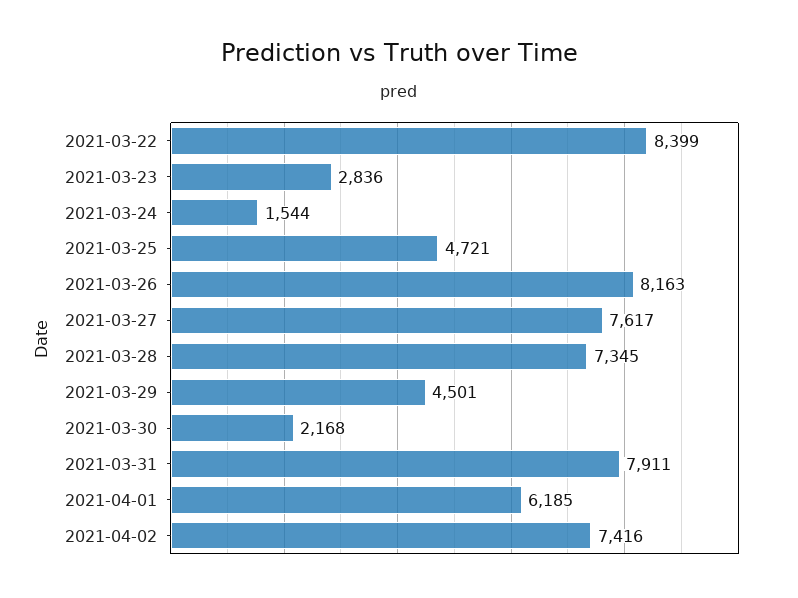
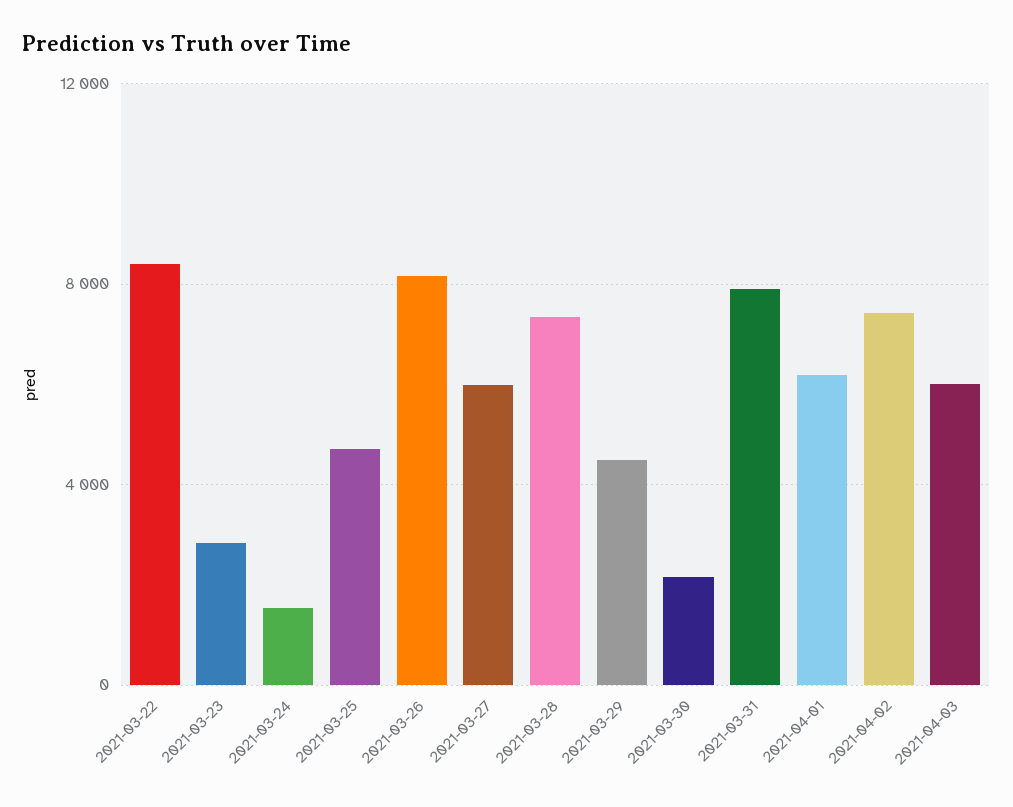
2021-03-27: 7617 -> 6000
2021-04-03: none -> 6000

